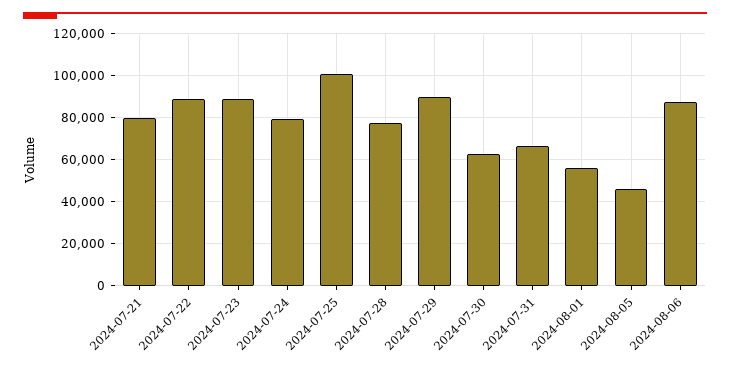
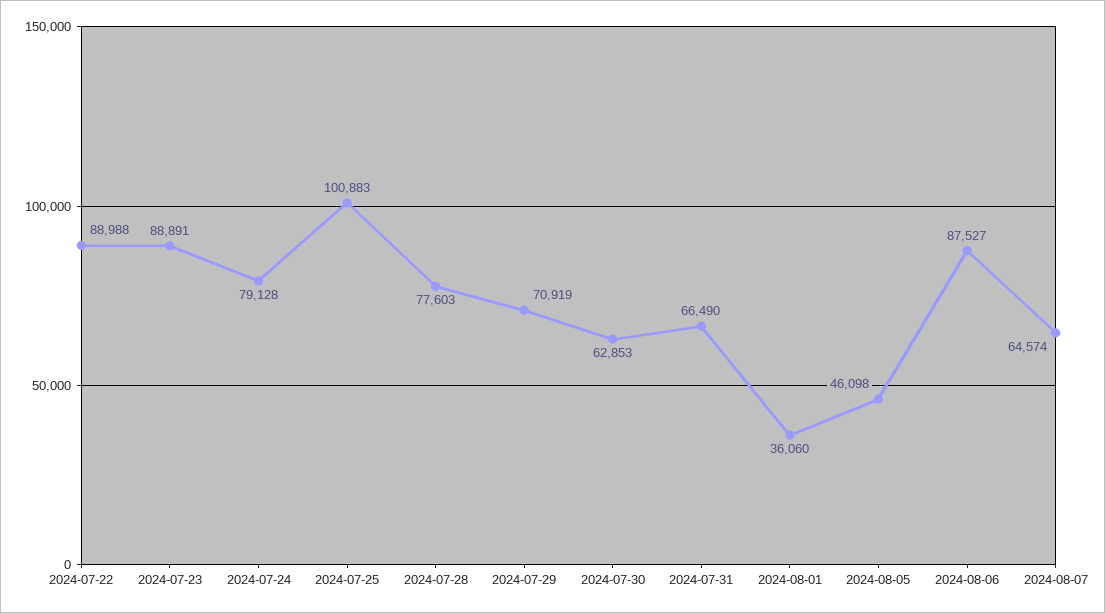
2024-07-21: 80000 -> none
2024-07-29: 90000 -> 70919
2024-08-01: 55000 -> 36060
2024-08-07: none -> 64574

